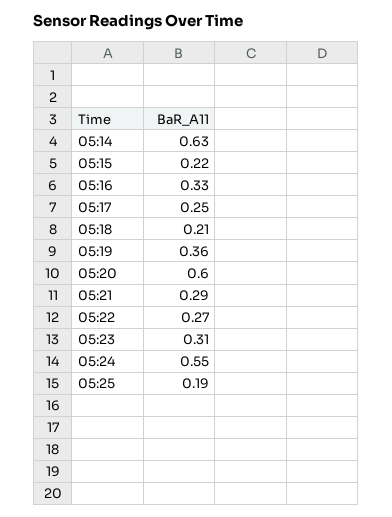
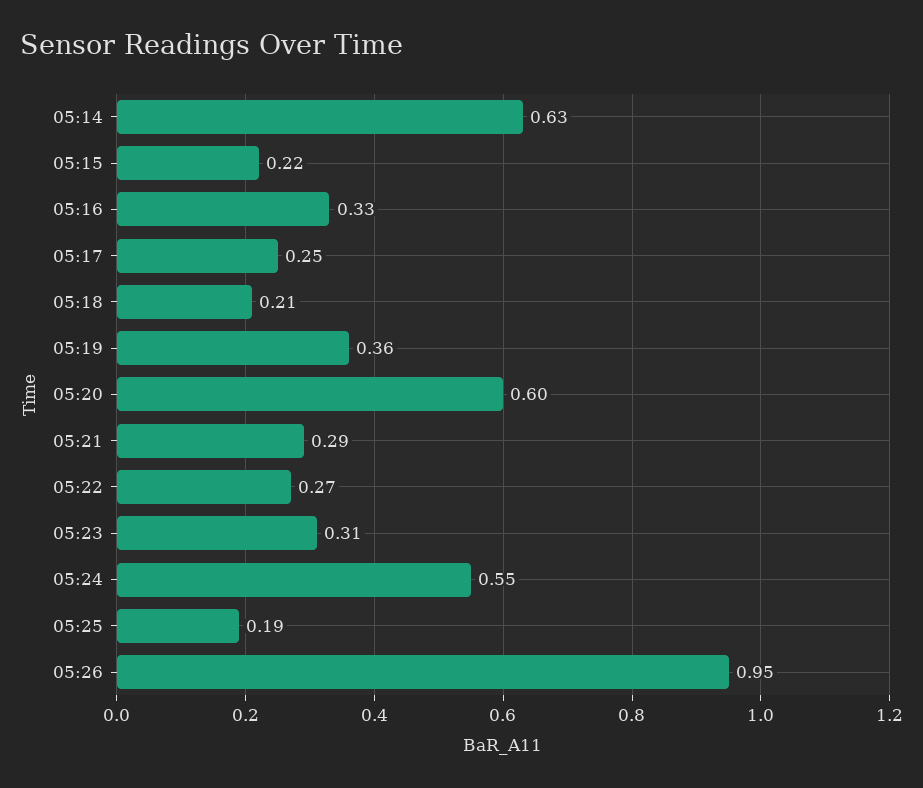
05:26: none -> 0.95

